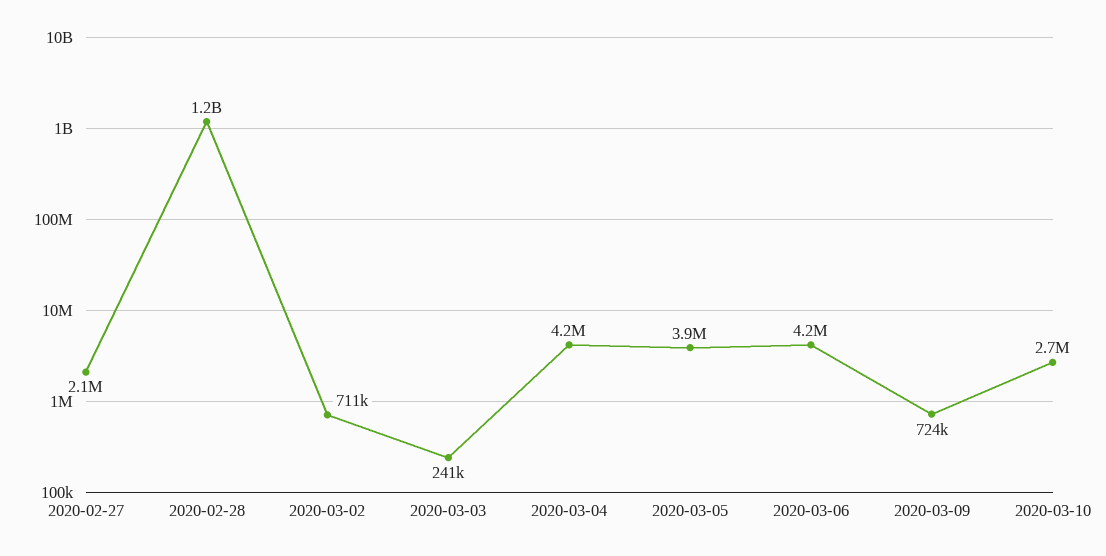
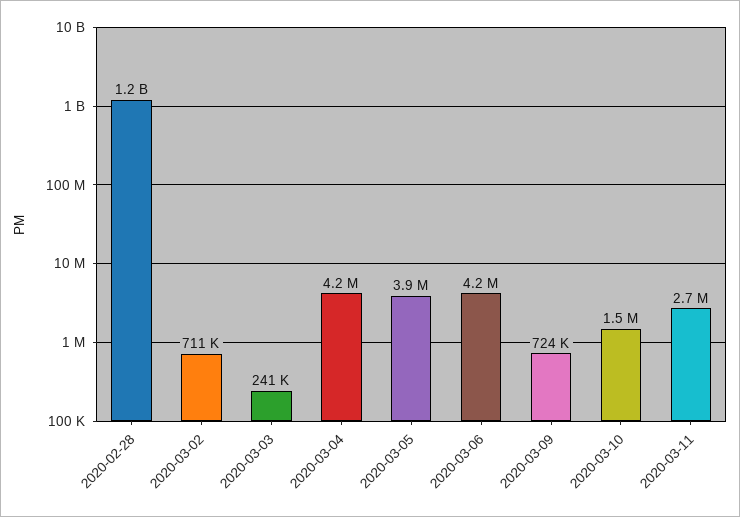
2020-02-27: 2100000 -> none
2020-03-10: 2700000 -> 1500000
2020-03-11: none -> 2700000

